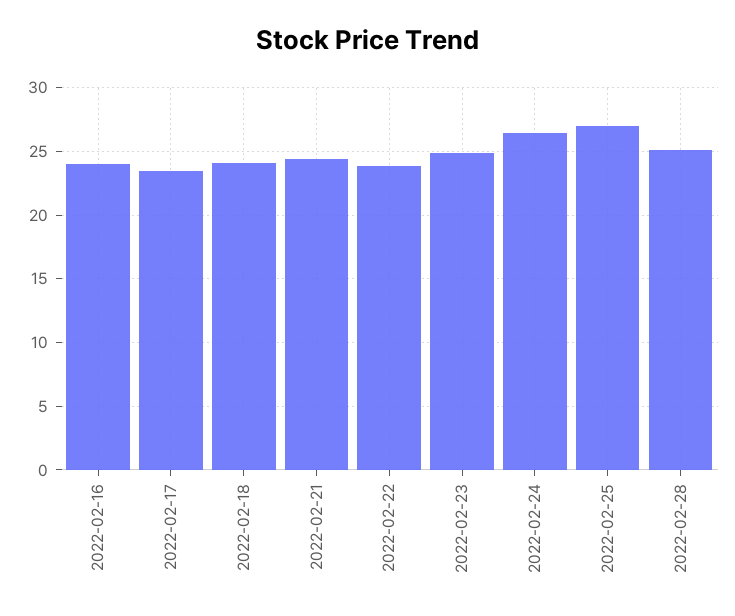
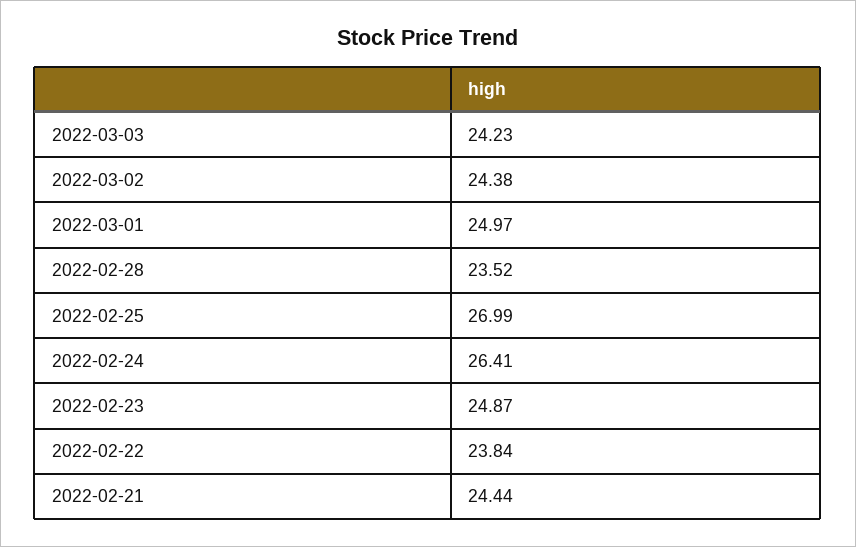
2022-02-16: 24 -> none
2022-02-17: 23.5 -> none
2022-02-18: 24 -> none
2022-02-28: 25 -> 23.52
2022-03-03: none -> 24.23
2022-03-02: none -> 24.38
2022-03-01: none -> 24.97

